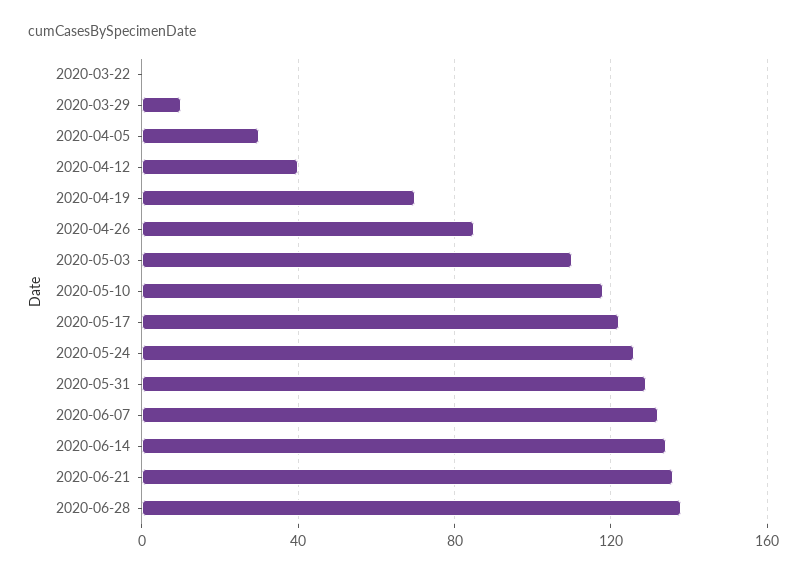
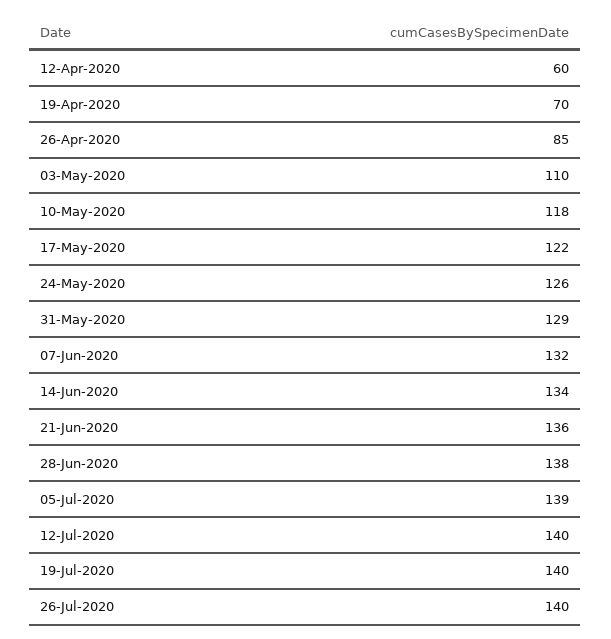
2020-03-22: 0 -> none
2020-03-29: 10 -> none
2020-04-05: 30 -> none
2020-04-12: 40 -> 60
05-Jul-2020: none -> 139
12-Jul-2020: none -> 140
19-Jul-2020: none -> 140
26-Jul-2020: none -> 140

